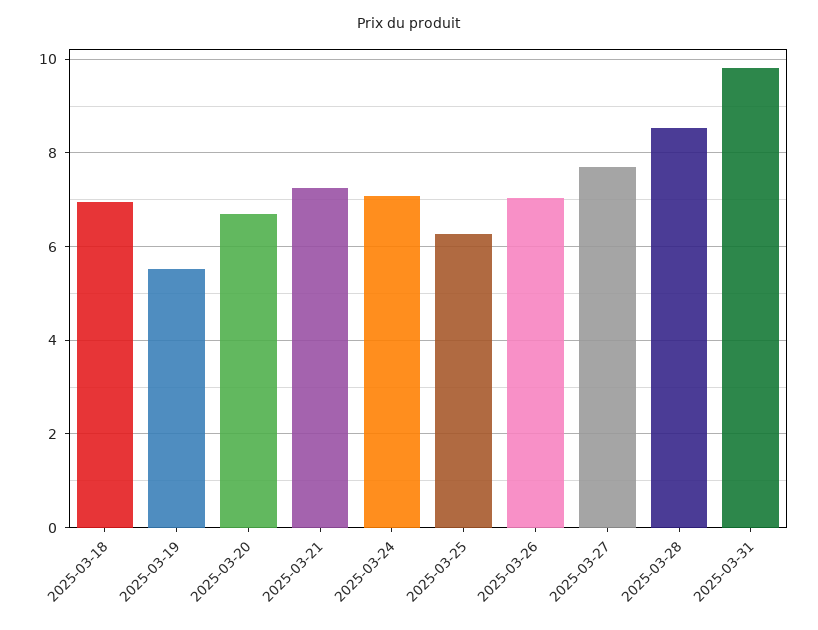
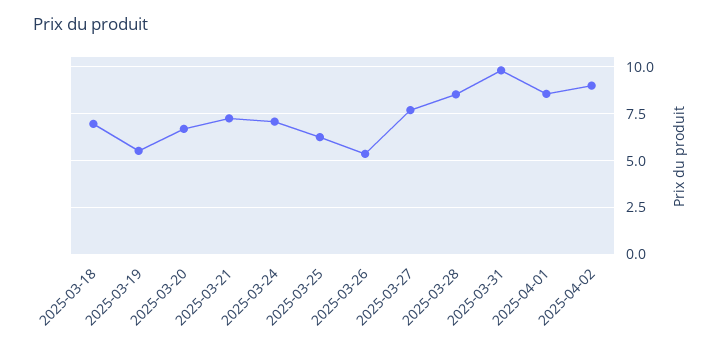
2025-03-26: 7 -> 5.5
2025-04-01: none -> 8.5
2025-04-02: none -> 9

